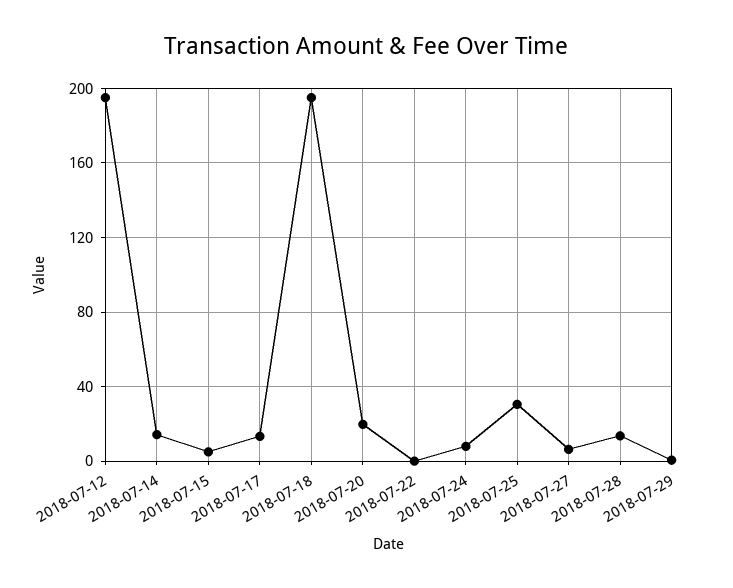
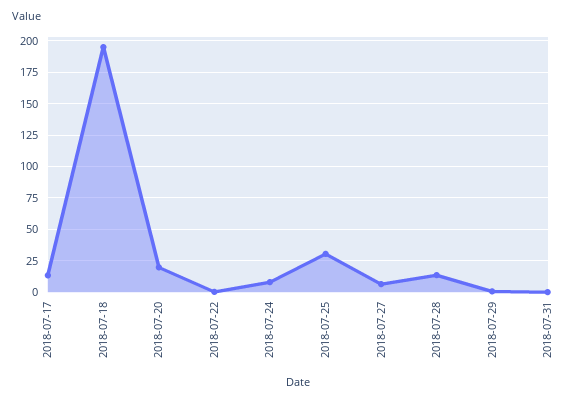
2018-07-12: 195 -> none
2018-07-14: 15 -> none
2018-07-15: 5 -> none
2018-07-31: none -> 0

